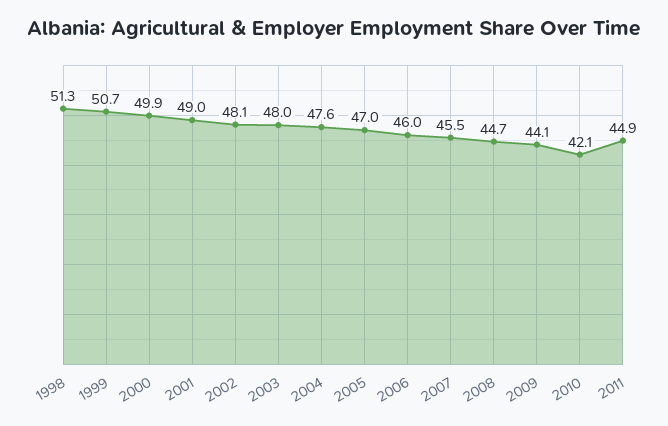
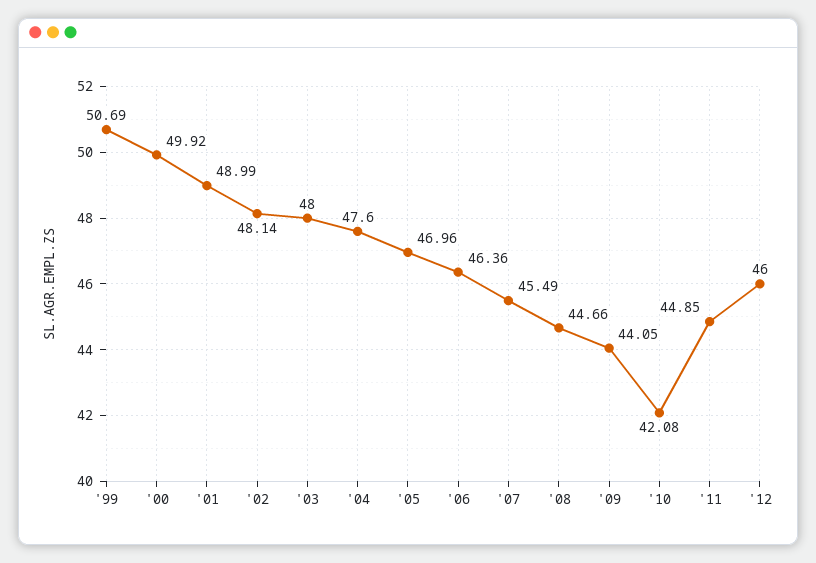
1998: 51.3 -> none
2006: 46 -> 46.36
'12: none -> 46

